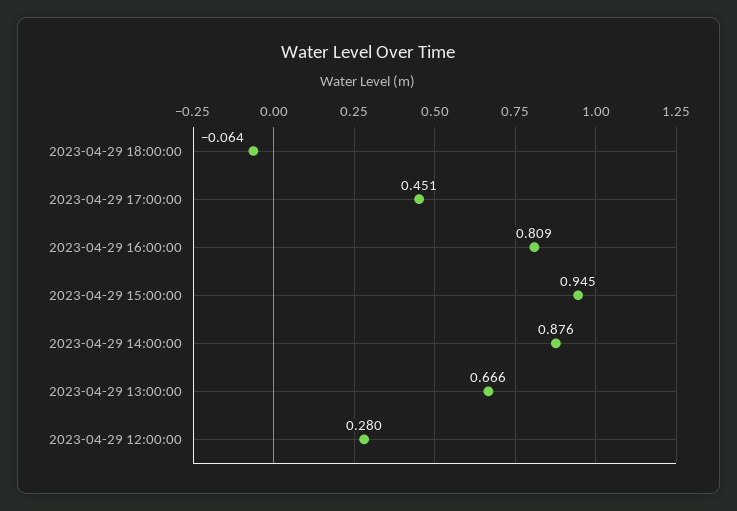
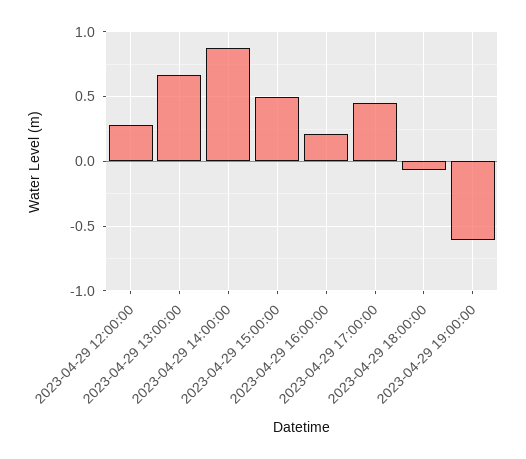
2023-04-29 16:00:00: 0.809 -> 0.2
2023-04-29 15:00:00: 0.945 -> 0.5
2023-04-29 19:00:00: none -> -0.6

